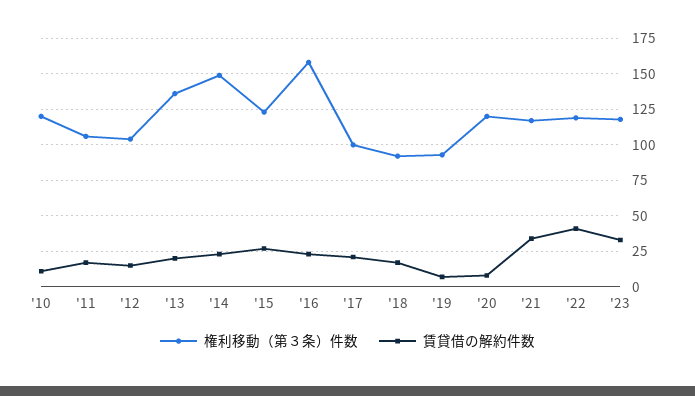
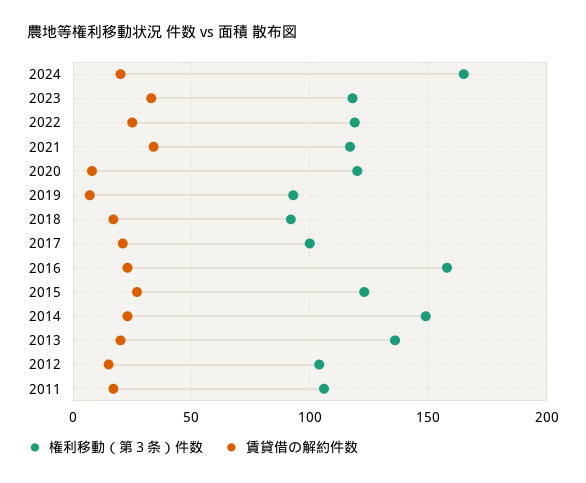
権利移動（第３条）件数, '10: 120 -> none
賃貸借の解約件数, '10: 10 -> none
賃貸借の解約件数, '22: 40 -> 25
権利移動（第３条）件数, 2024: none -> 165
賃貸借の解約件数, 2024: none -> 20

